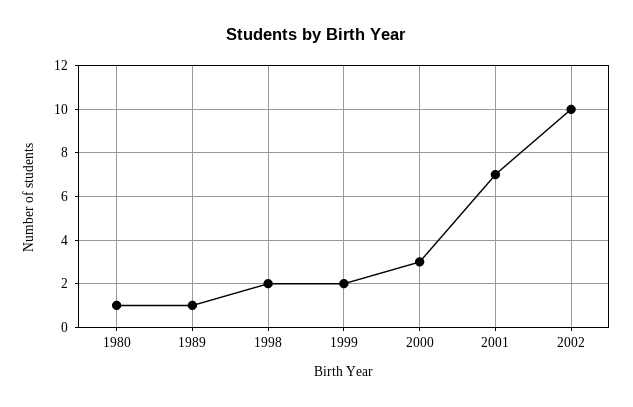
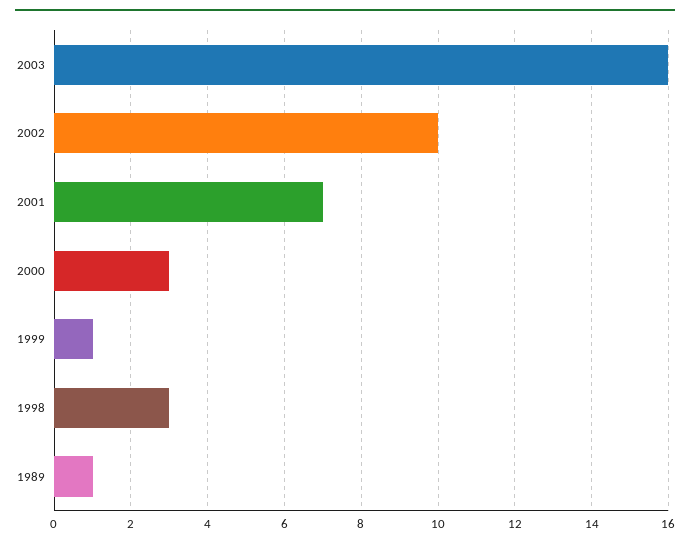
1980: 1 -> none
1998: 2 -> 3
1999: 2 -> 1
2003: none -> 16

